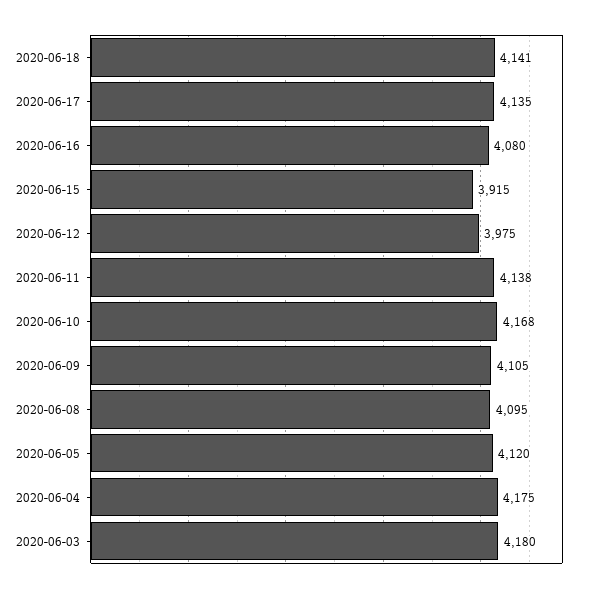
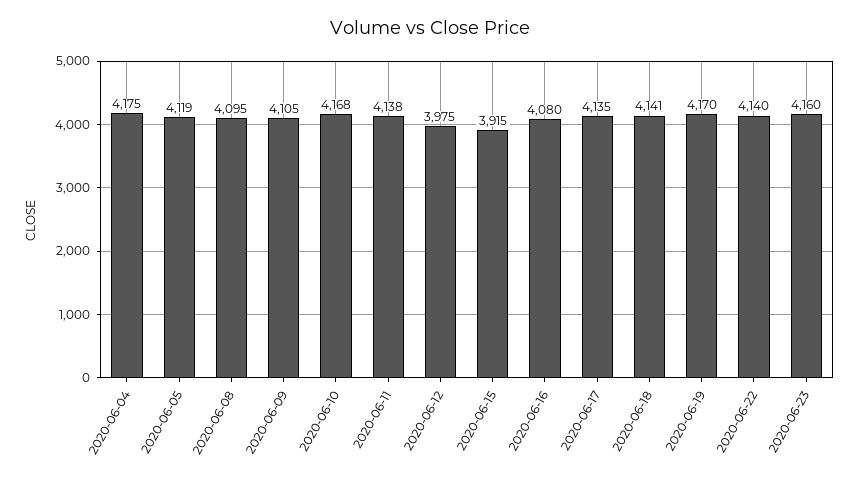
2020-06-05: 4120 -> 4119
2020-06-03: 4180 -> none
2020-06-19: none -> 4170
2020-06-22: none -> 4140
2020-06-23: none -> 4160

